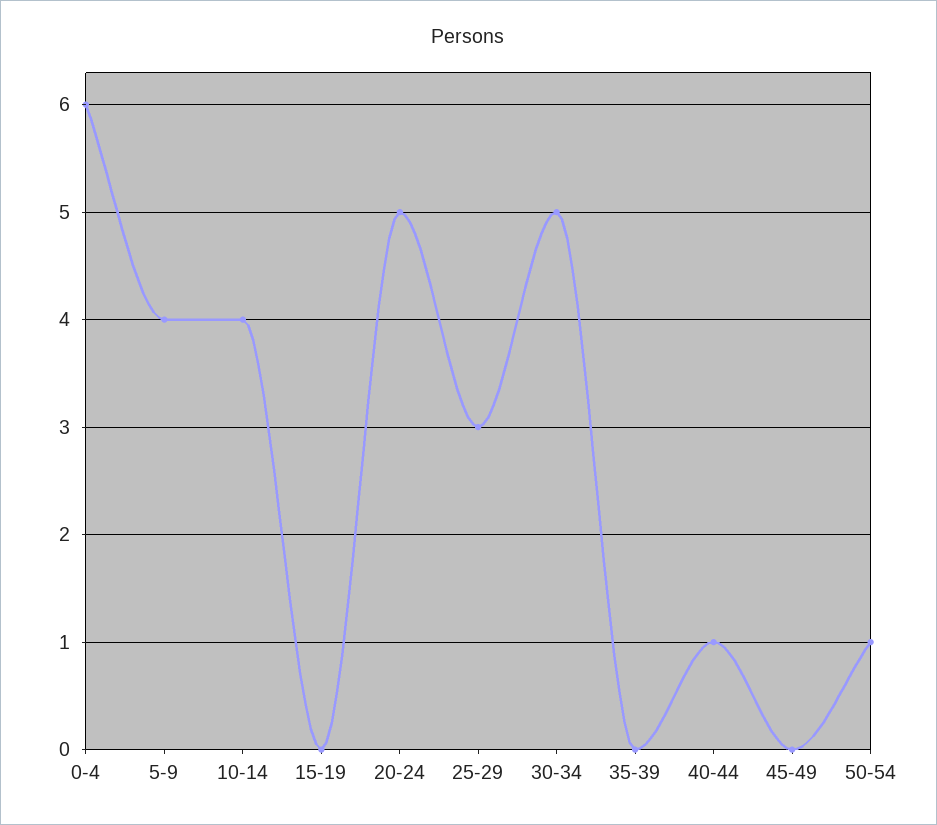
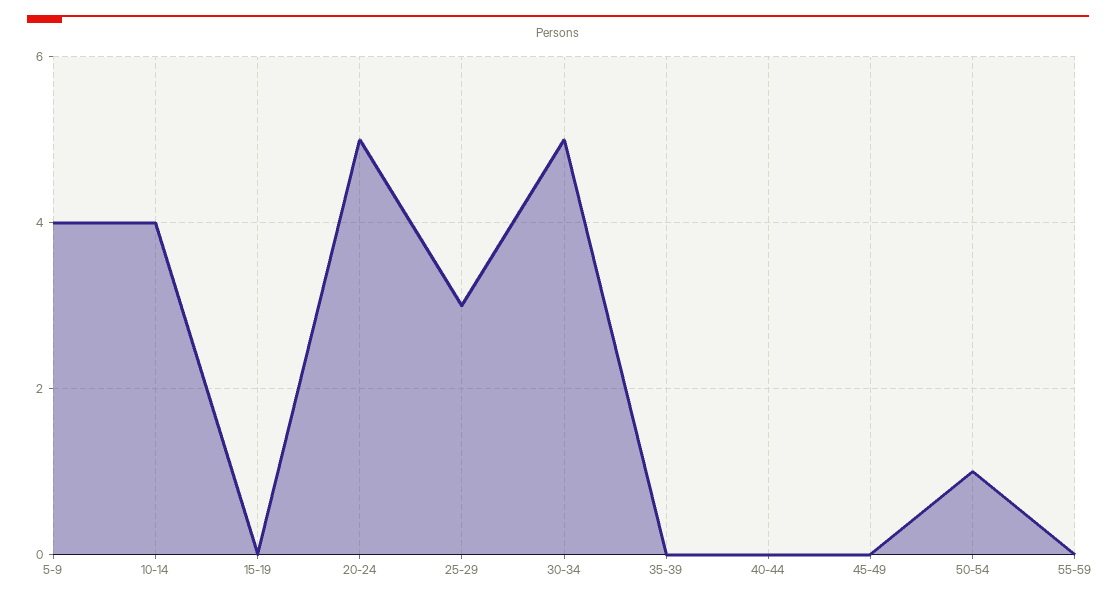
0-4: 6 -> none
40-44: 1 -> 0
55-59: none -> 0

